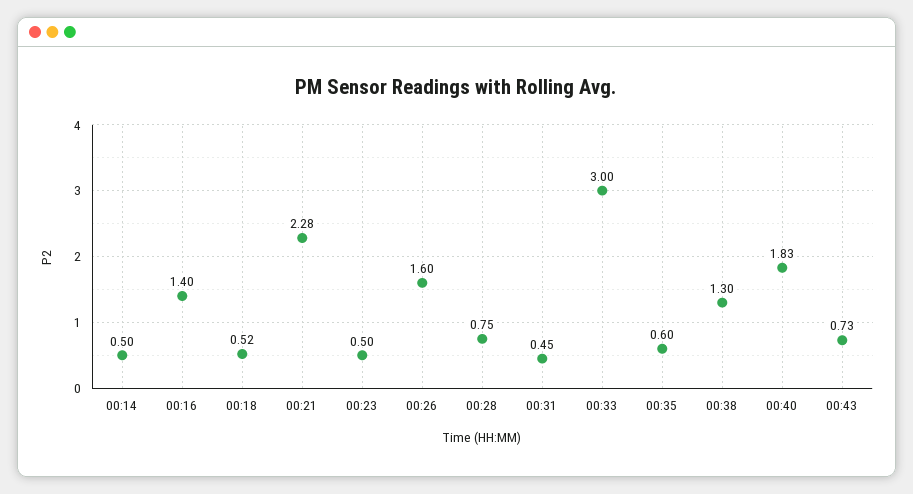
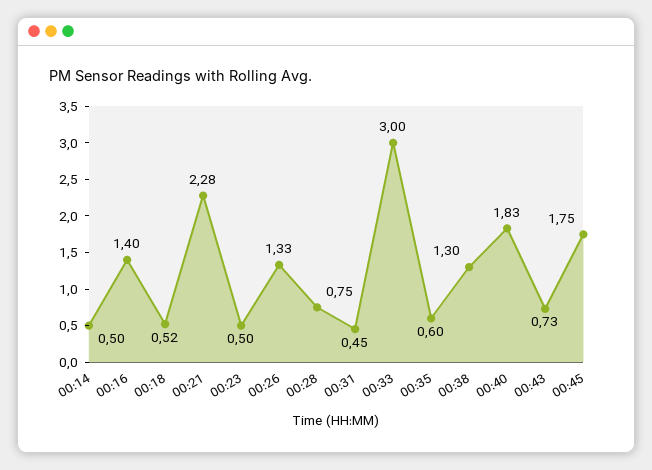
00:26: 1.6 -> 1.33
00:45: none -> 1.75

